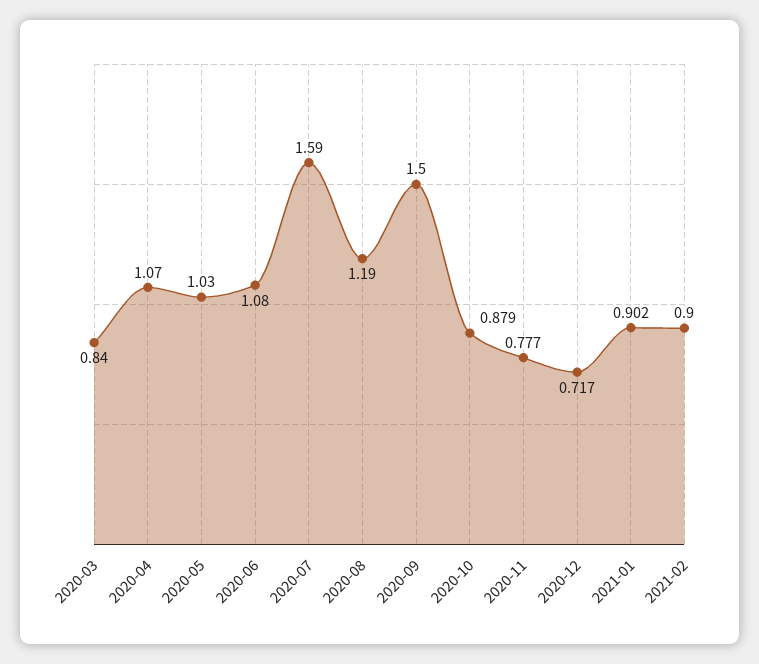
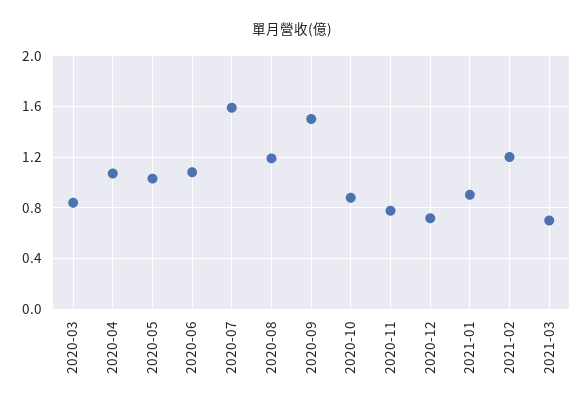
2021-02: 0.9 -> 1.2
2021-03: none -> 0.7

